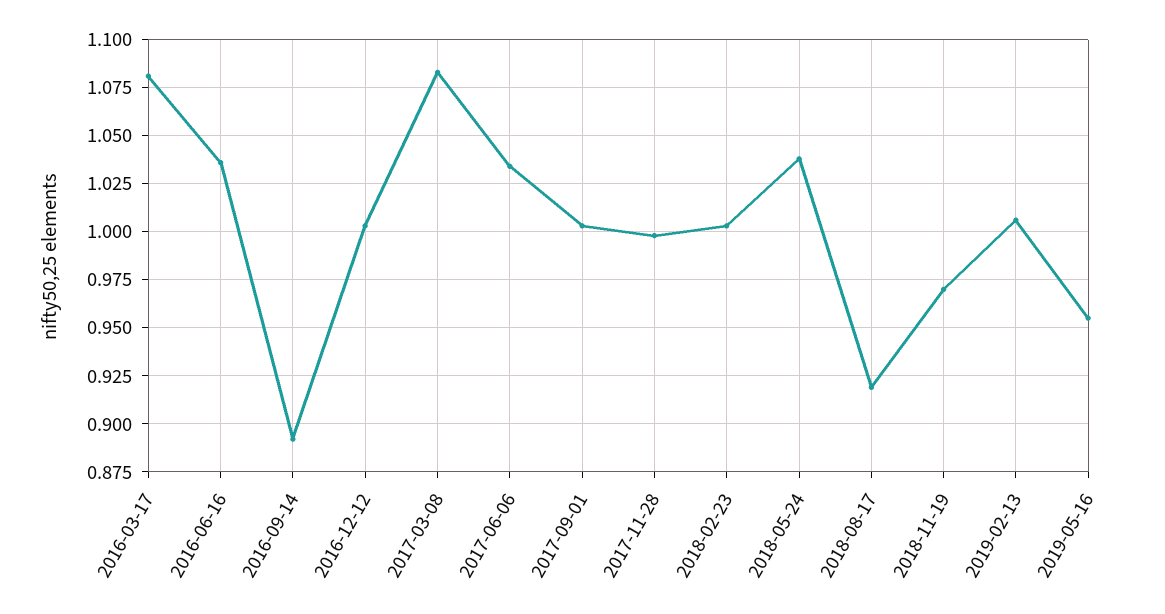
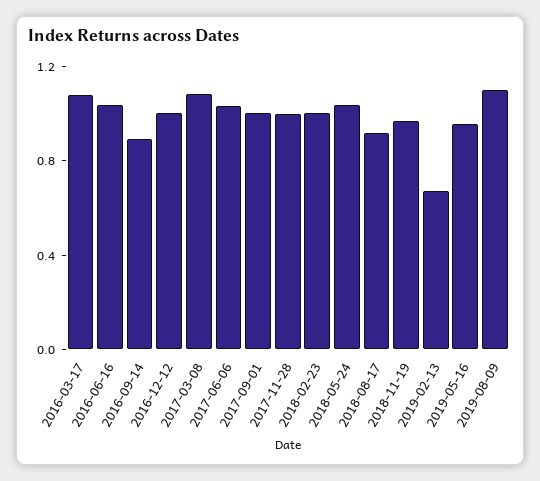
2019-02-13: 1.005 -> 0.7
2019-08-09: none -> 1.1

